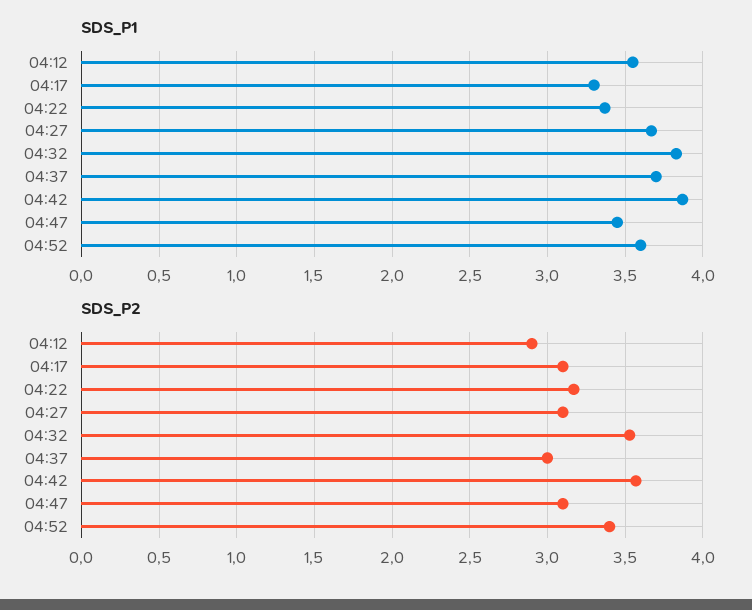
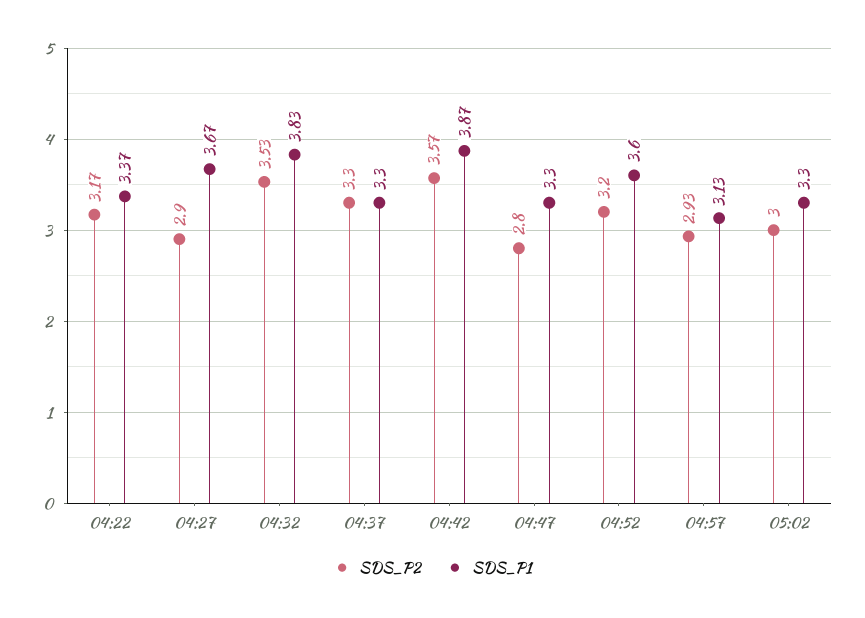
SDS_P1, 04:12: 3.55 -> none
SDS_P1, 04:17: 3.3 -> none
SDS_P1, 04:37: 3.7 -> 3.3
SDS_P1, 04:47: 3.45 -> 3.3
SDS_P2, 04:12: 2.9 -> none
SDS_P2, 04:17: 3.1 -> none
SDS_P2, 04:27: 3.1 -> 2.9
SDS_P2, 04:37: 3 -> 3.3
SDS_P2, 04:47: 3.1 -> 2.8
SDS_P2, 04:52: 3.4 -> 3.2
SDS_P2, 04:57: none -> 2.93
SDS_P1, 04:57: none -> 3.13
SDS_P2, 05:02: none -> 3
SDS_P1, 05:02: none -> 3.3

